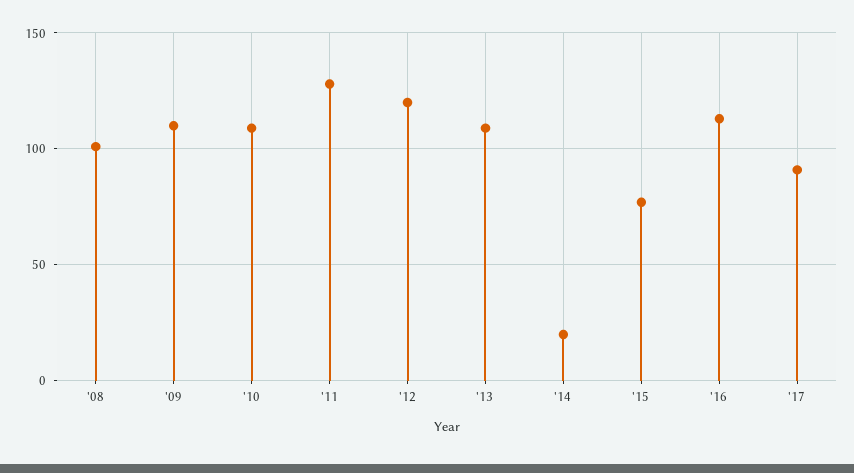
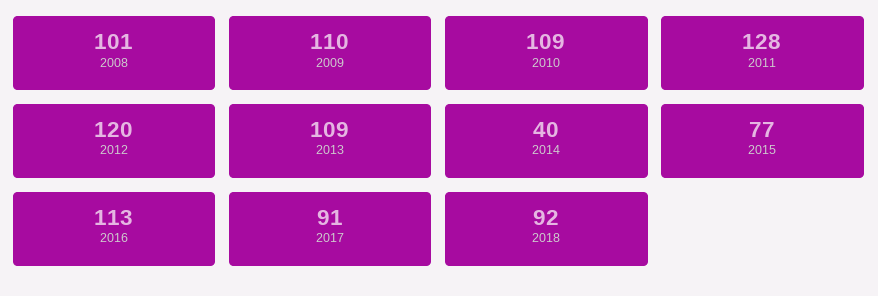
'14: 20 -> 40
2018: none -> 92

